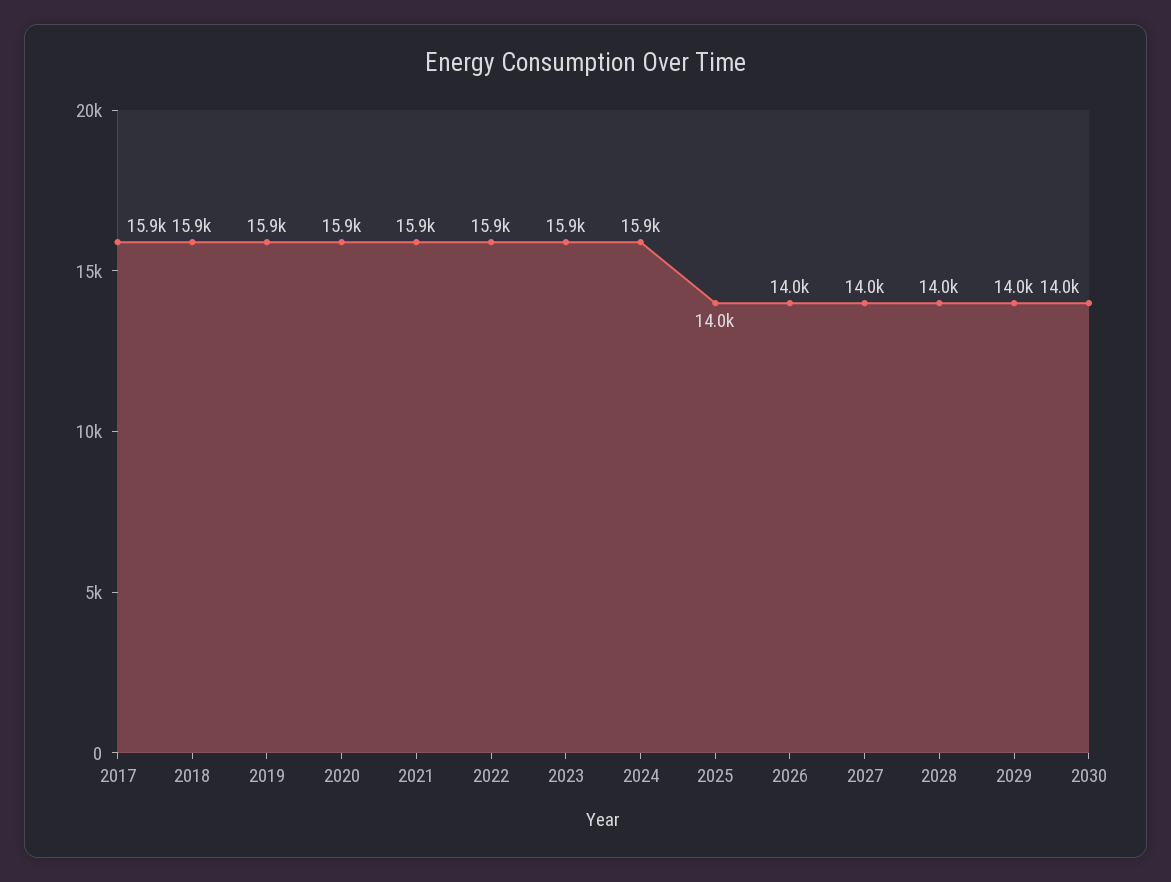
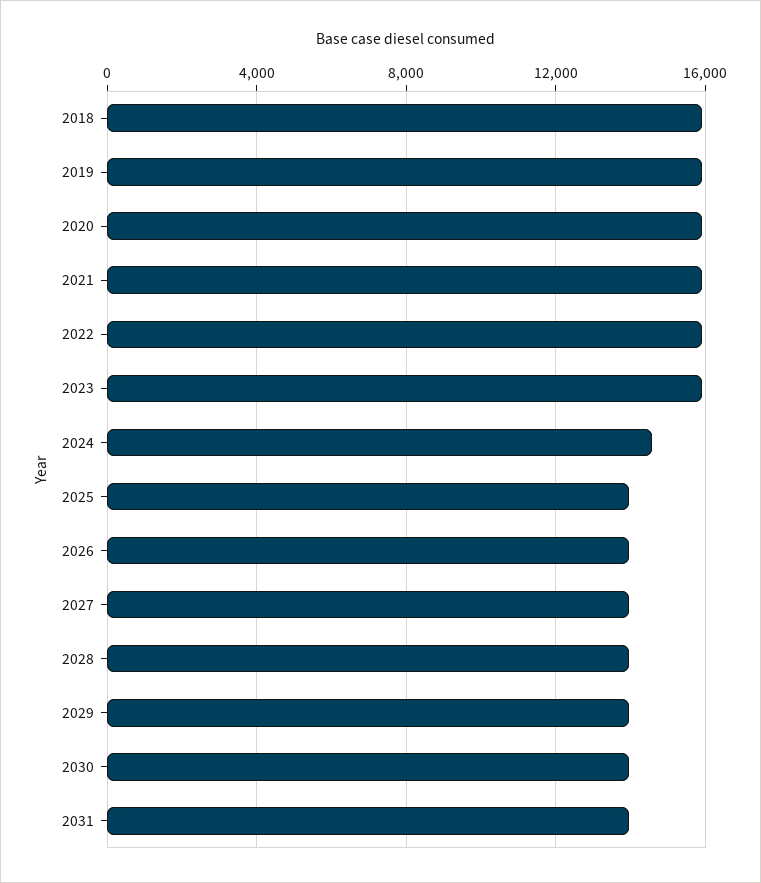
2017: 15900 -> none
2024: 15900 -> 14500
2031: none -> 14000

